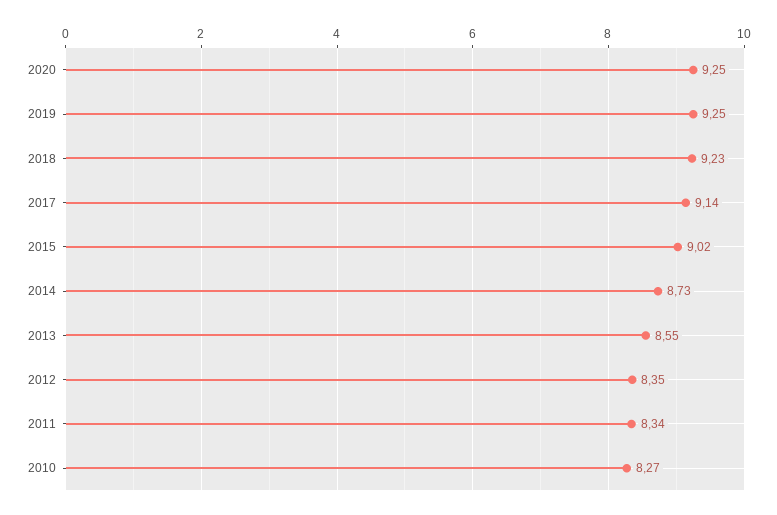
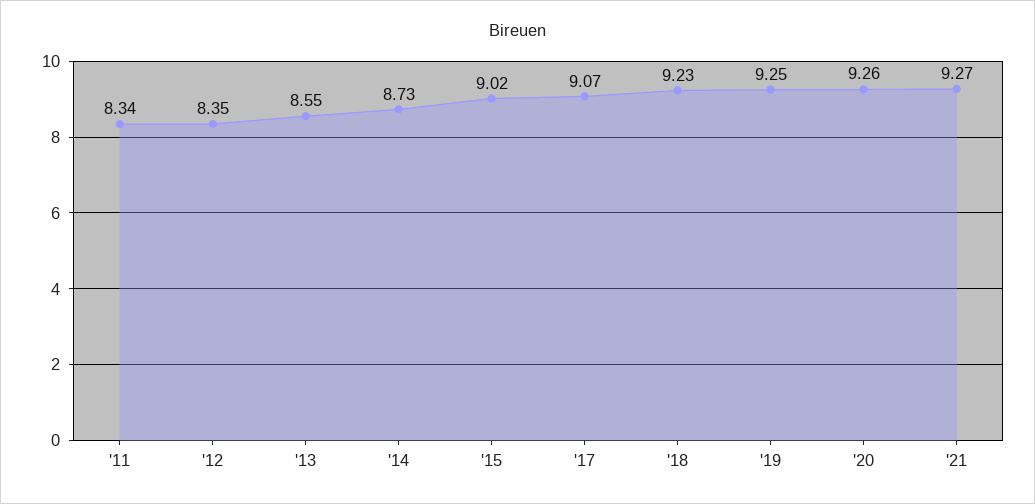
2020: 9.25 -> 9.26
2017: 9.14 -> 9.07
2010: 8.27 -> none
'21: none -> 9.27

